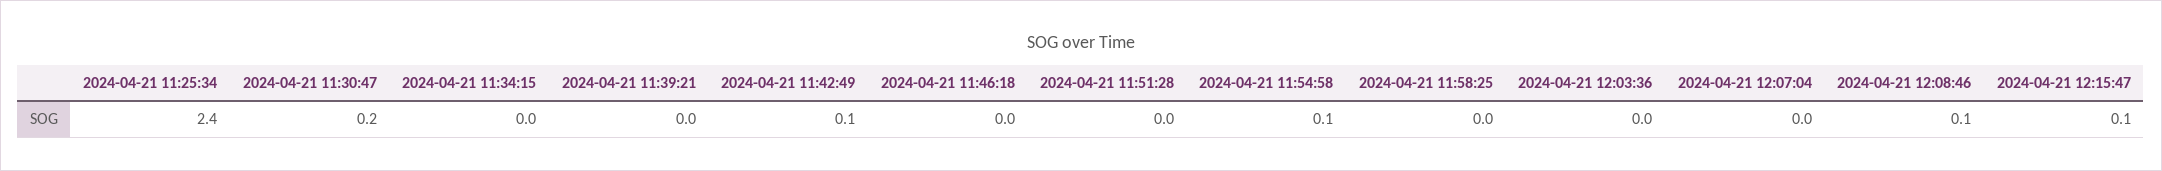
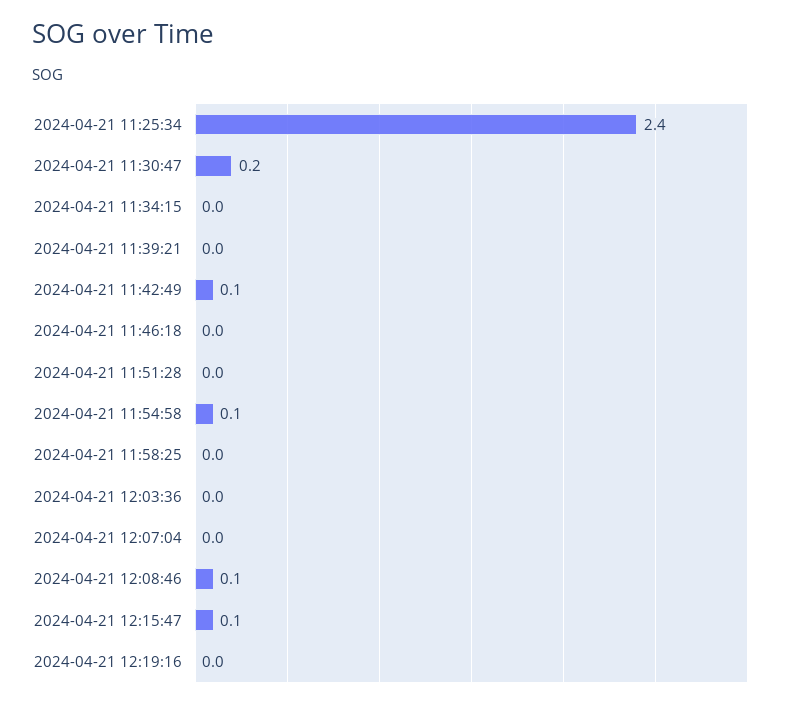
2024-04-21 12:19:16: none -> 0

